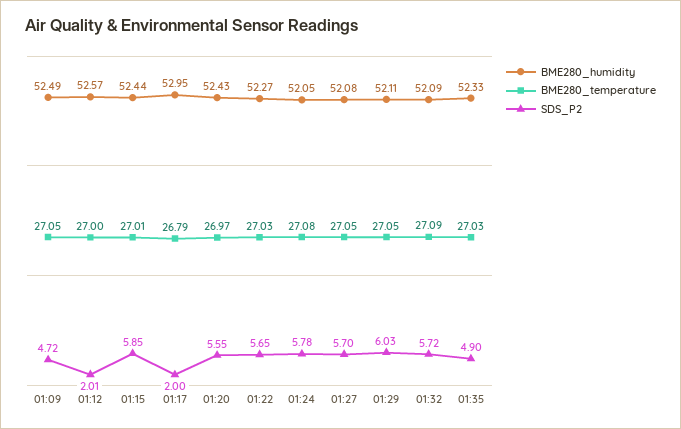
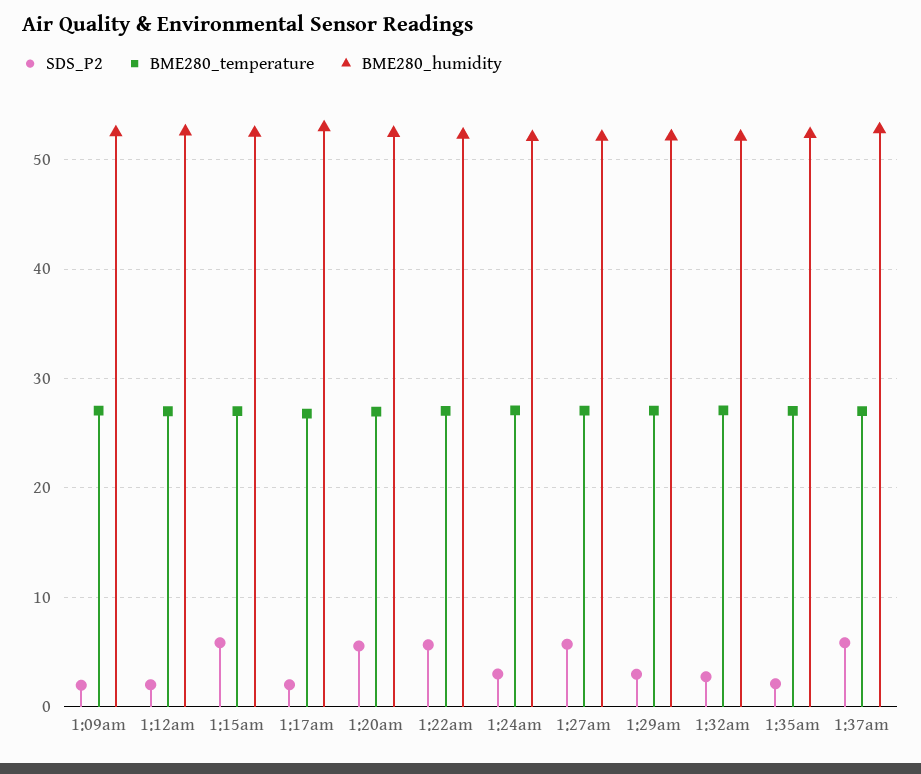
SDS_P2, 01:09: 4.72 -> 2
SDS_P2, 01:24: 5.78 -> 3
SDS_P2, 01:29: 6.03 -> 3
SDS_P2, 01:32: 5.72 -> 3
SDS_P2, 01:35: 4.9 -> 2
SDS_P2, 1:37am: none -> 6
BME280_temperature, 1:37am: none -> 27
BME280_humidity, 1:37am: none -> 53

